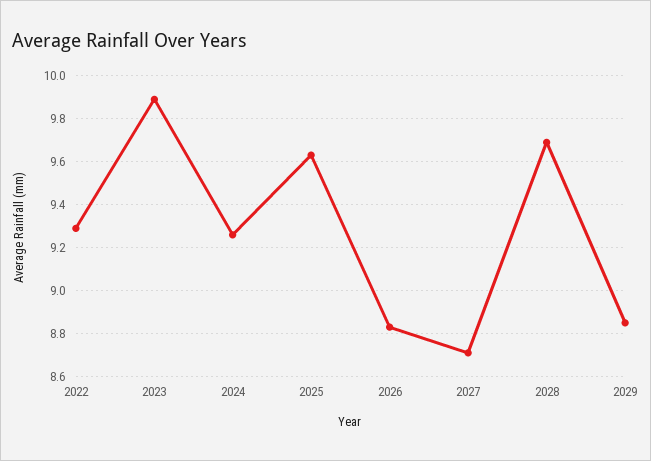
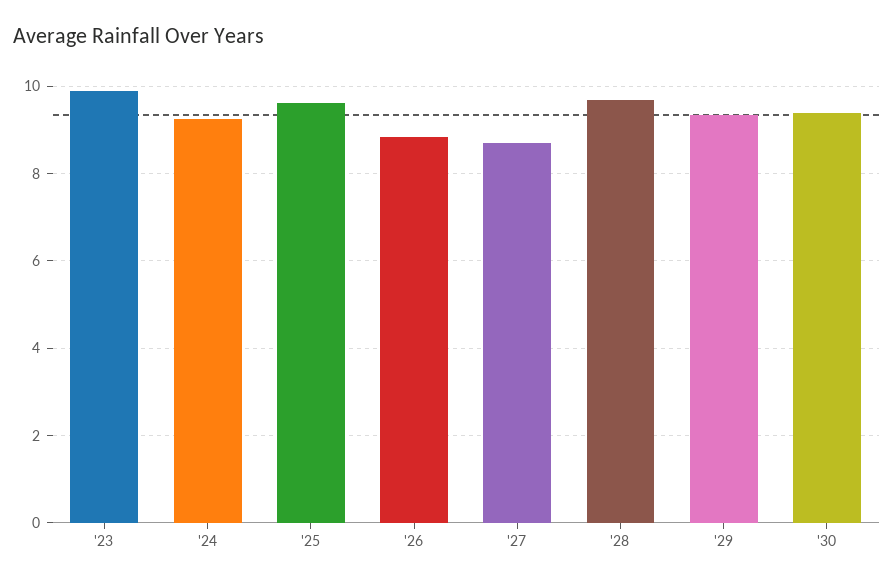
2022: 9.3 -> none
2029: 8.85 -> 9.4
'30: none -> 9.4

